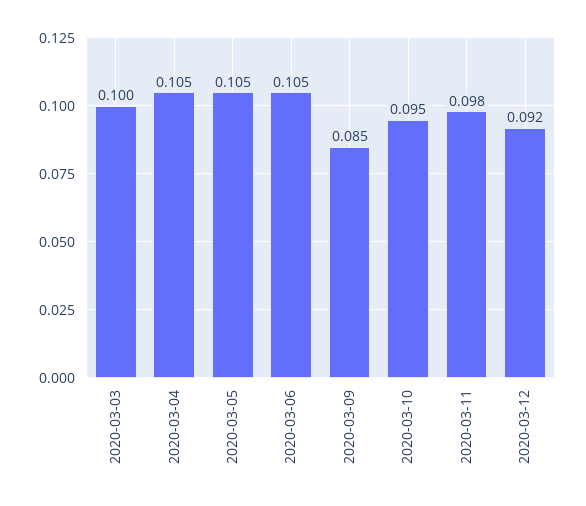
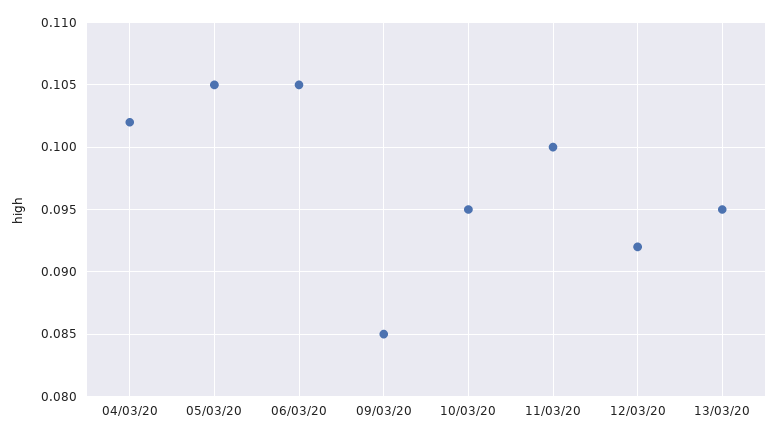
2020-03-03: 0.1 -> none
2020-03-04: 0.105 -> 0.102
2020-03-11: 0.098 -> 0.1
13/03/20: none -> 0.095

